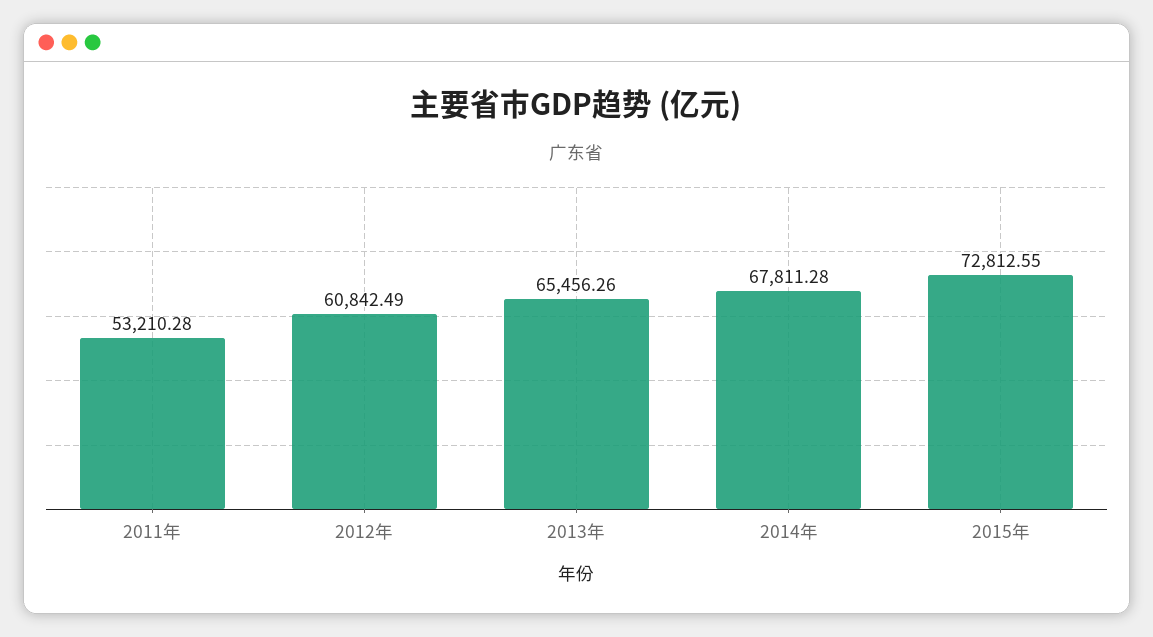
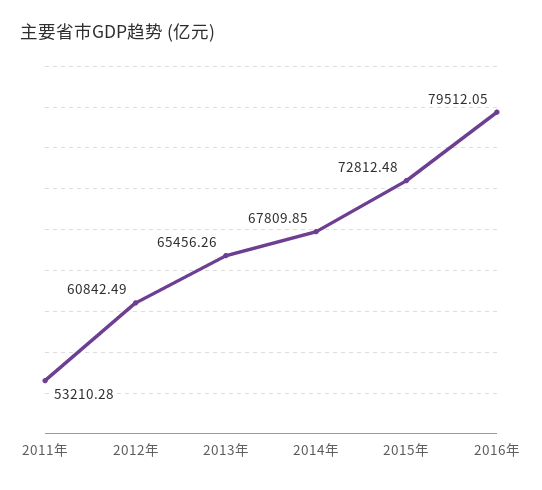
2014年: 67811.28 -> 67809.85
2015年: 72812.55 -> 72812.48
2016年: none -> 79512.05

